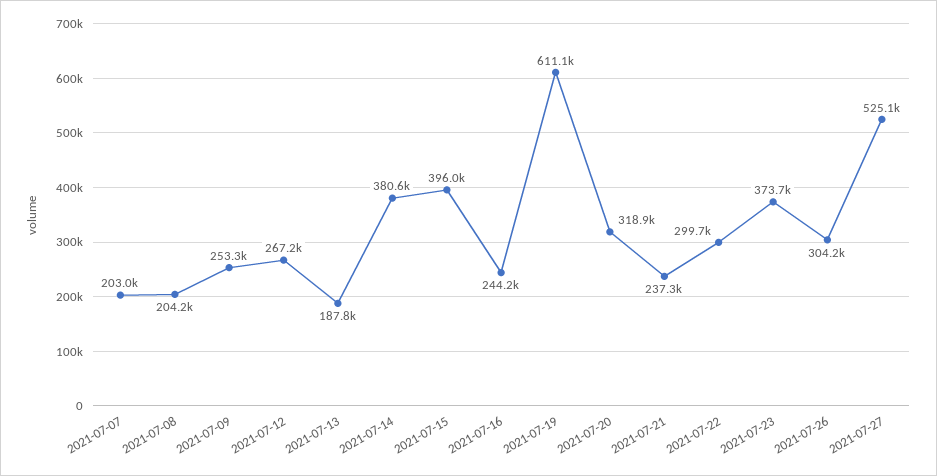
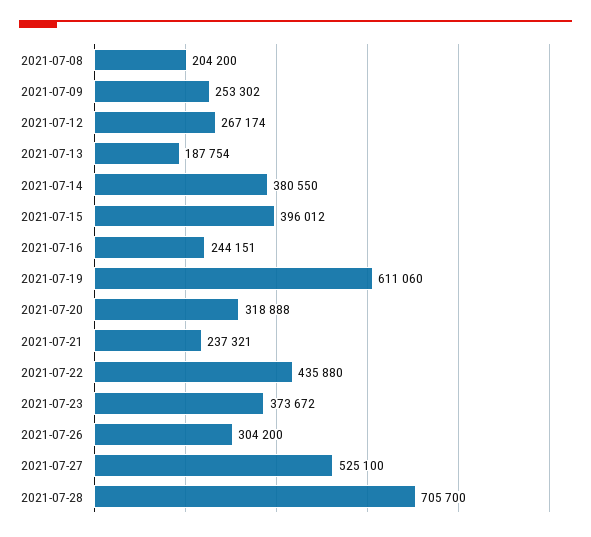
2021-07-07: 203000 -> none
2021-07-22: 299700 -> 435880
2021-07-28: none -> 705700

